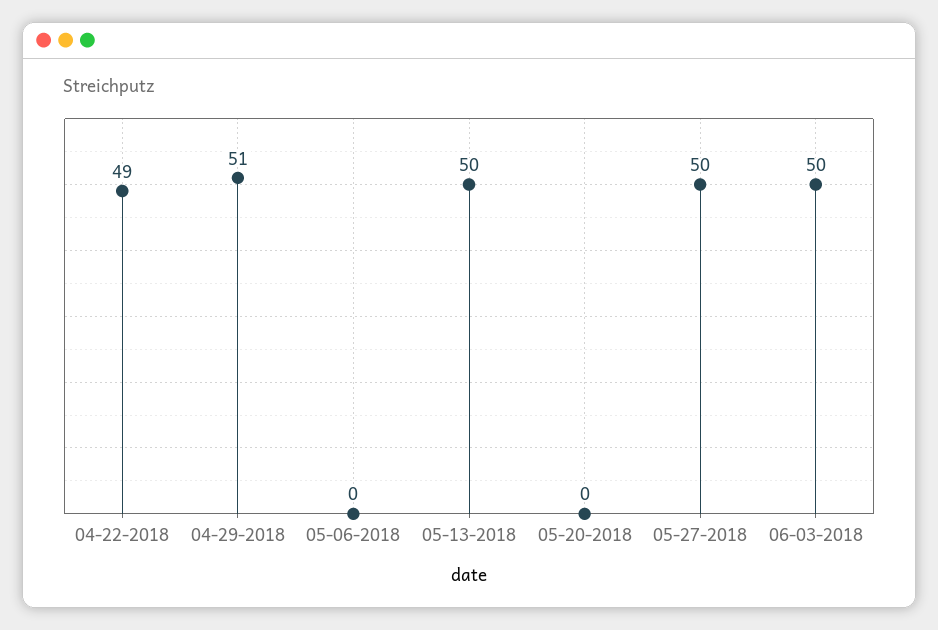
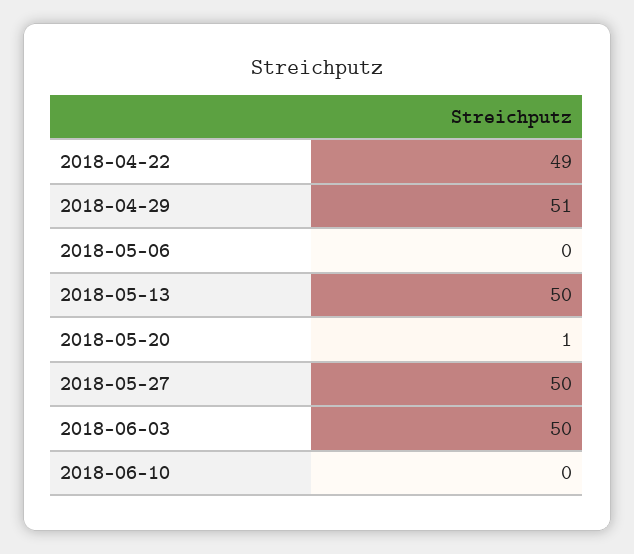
05-20-2018: 0 -> 1
2018-06-10: none -> 0

